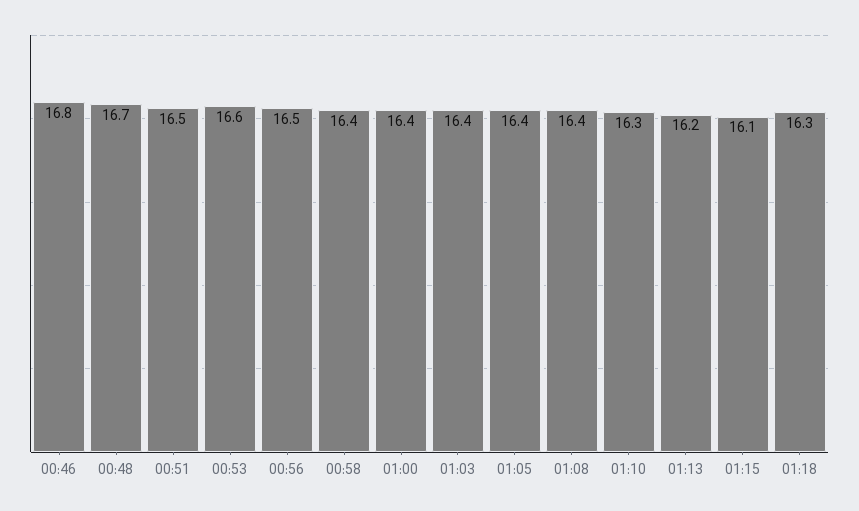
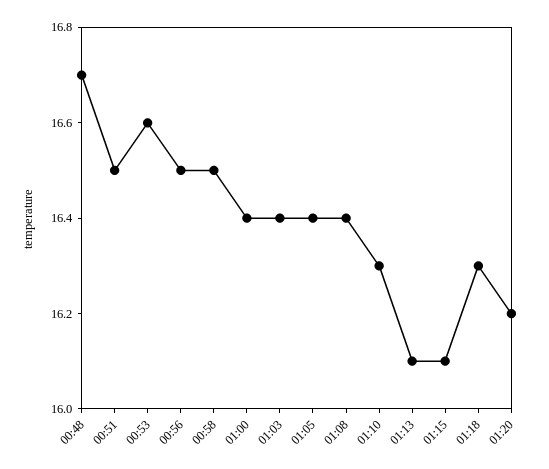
00:46: 16.8 -> none
00:58: 16.4 -> 16.5
01:13: 16.2 -> 16.1
01:20: none -> 16.2

